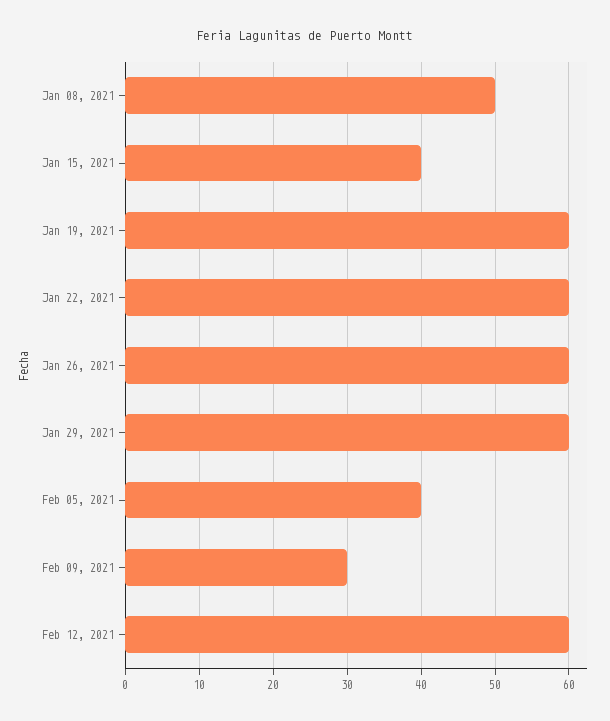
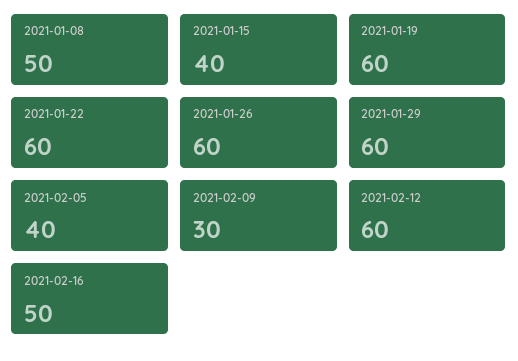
2021-02-16: none -> 50

